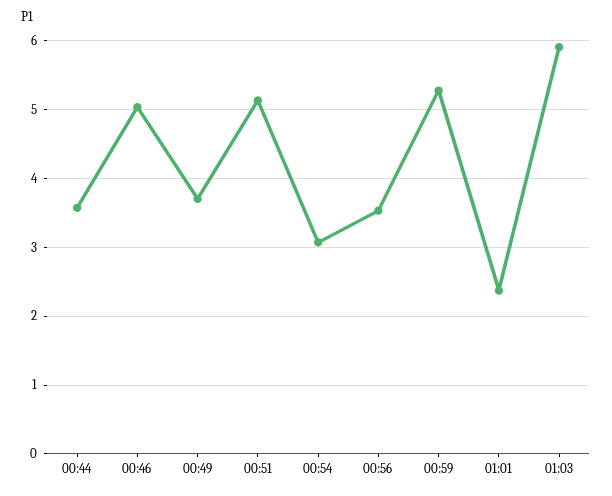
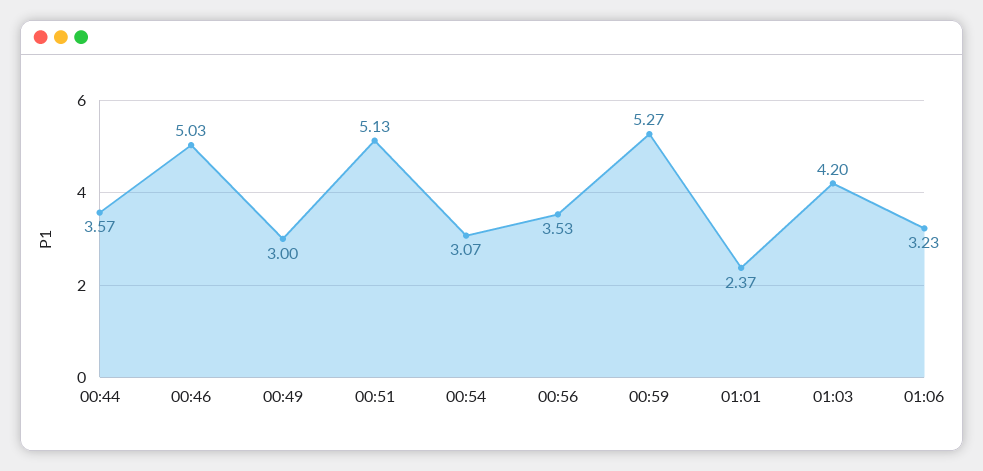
00:49: 3.7 -> 3
01:03: 5.9 -> 4.2
01:06: none -> 3.23

